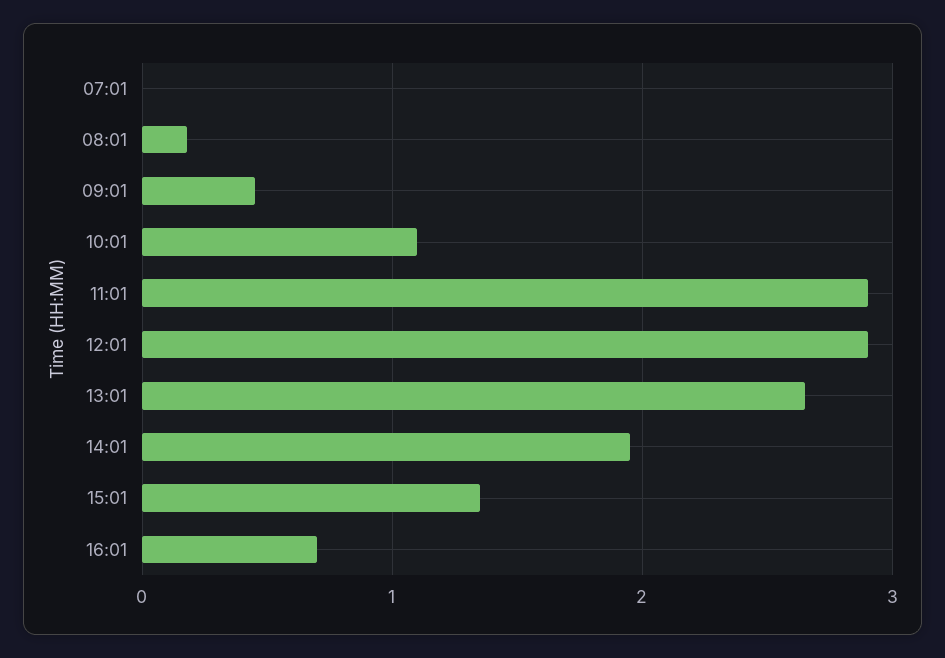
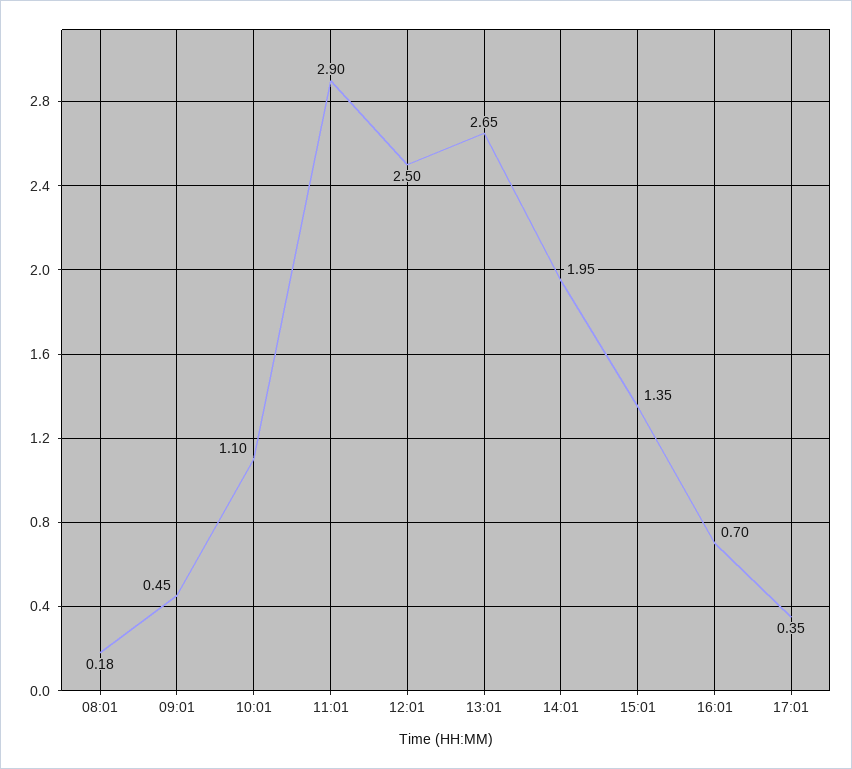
07:01: 0 -> none
12:01: 2.9 -> 2.5
17:01: none -> 0.35

